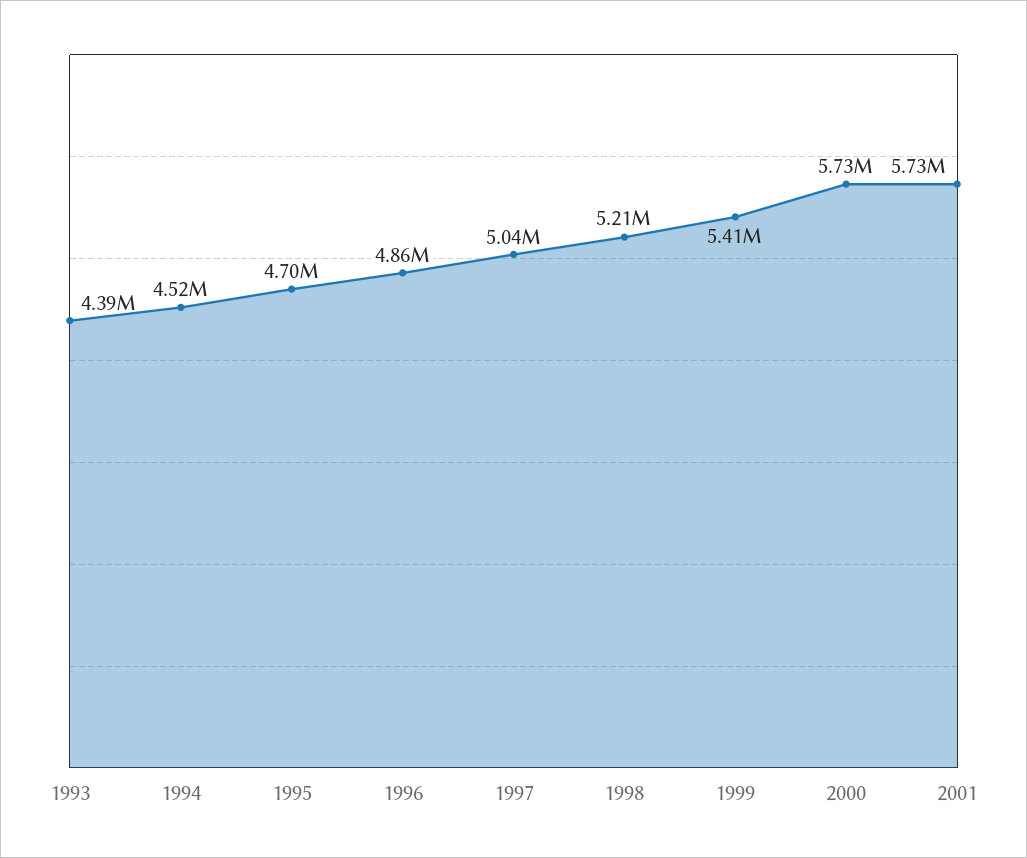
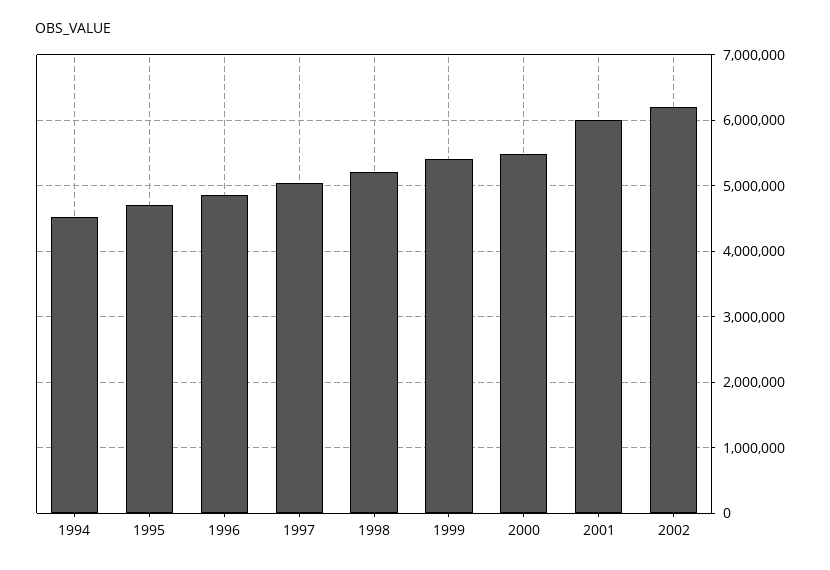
1993: 4390000 -> none
2000: 5730000 -> 5500000
2001: 5730000 -> 6000000
2002: none -> 6200000

